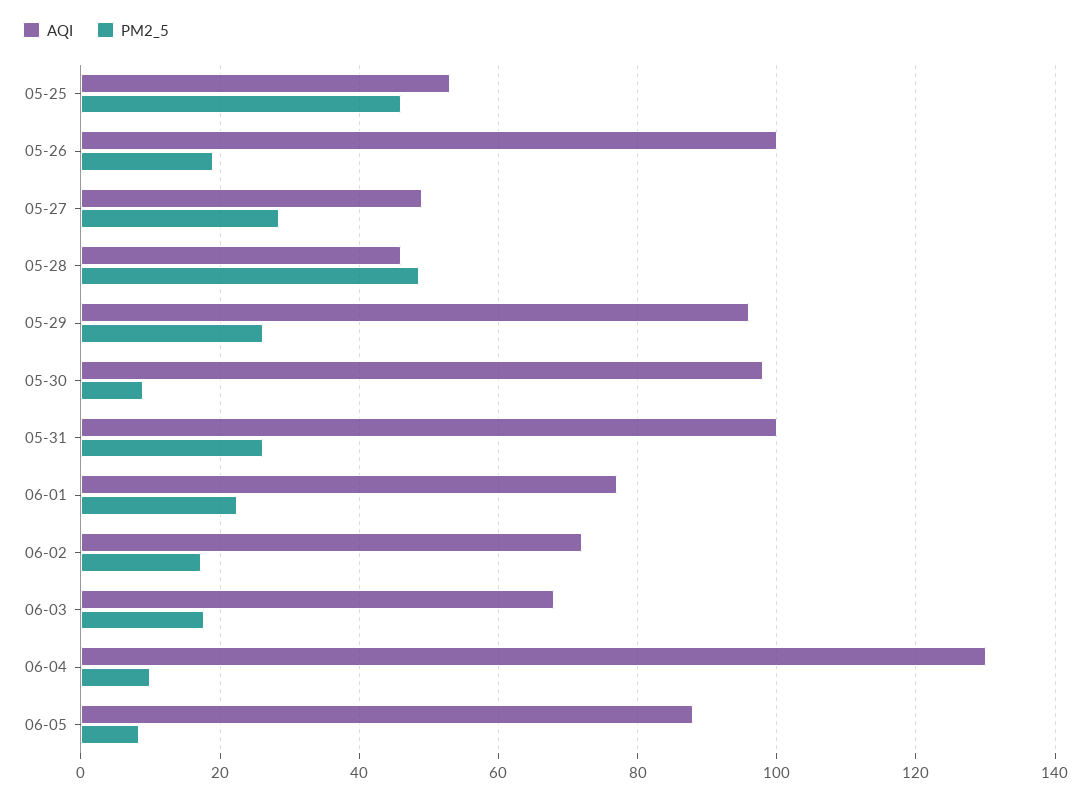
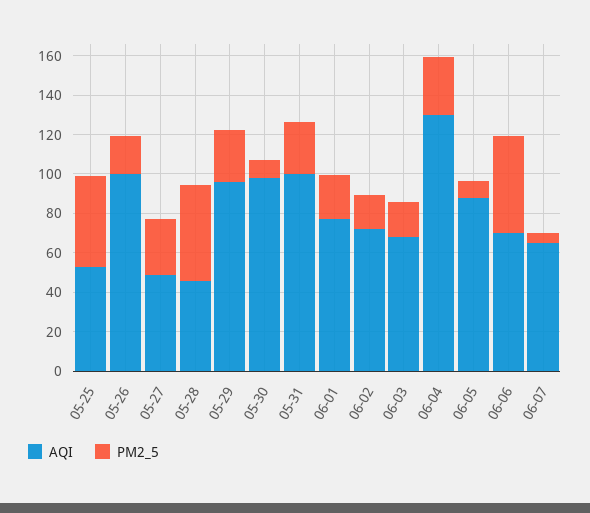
PM2_5, 06-04: 10 -> 30
AQI, 06-06: none -> 70
PM2_5, 06-06: none -> 50
AQI, 06-07: none -> 65
PM2_5, 06-07: none -> 5

